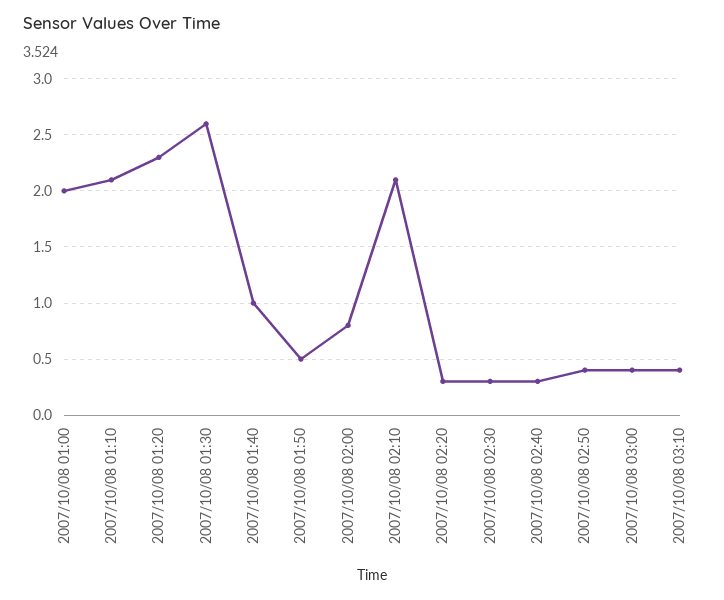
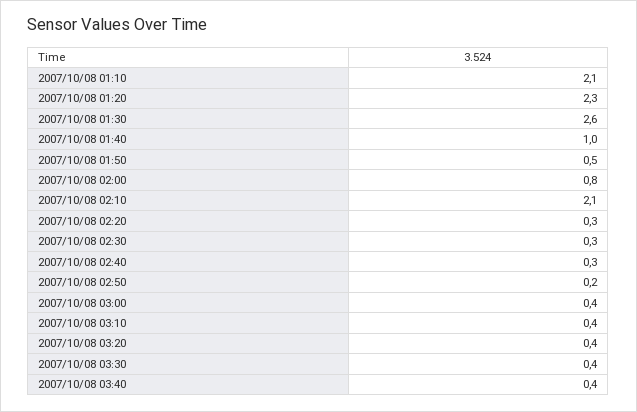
2007/10/08 01:00: 2 -> none
2007/10/08 02:50: 0.4 -> 0.2
2007/10/08 03:20: none -> 0.4
2007/10/08 03:30: none -> 0.4
2007/10/08 03:40: none -> 0.4

